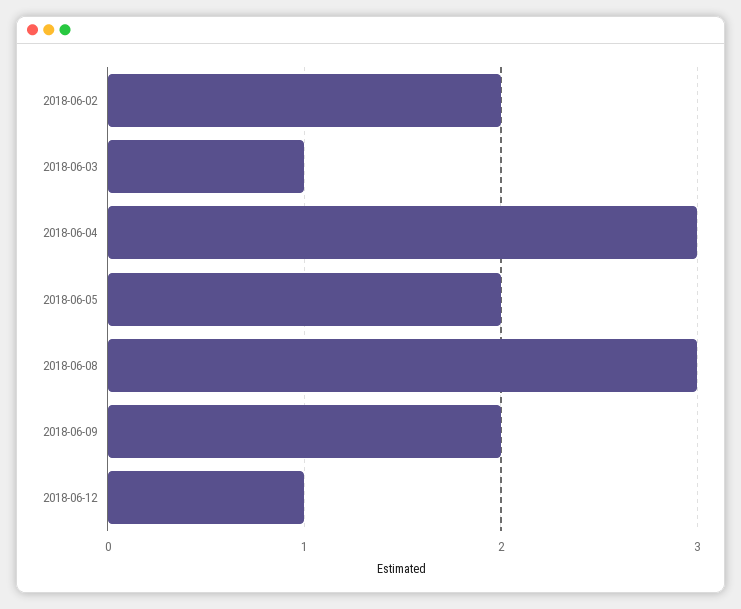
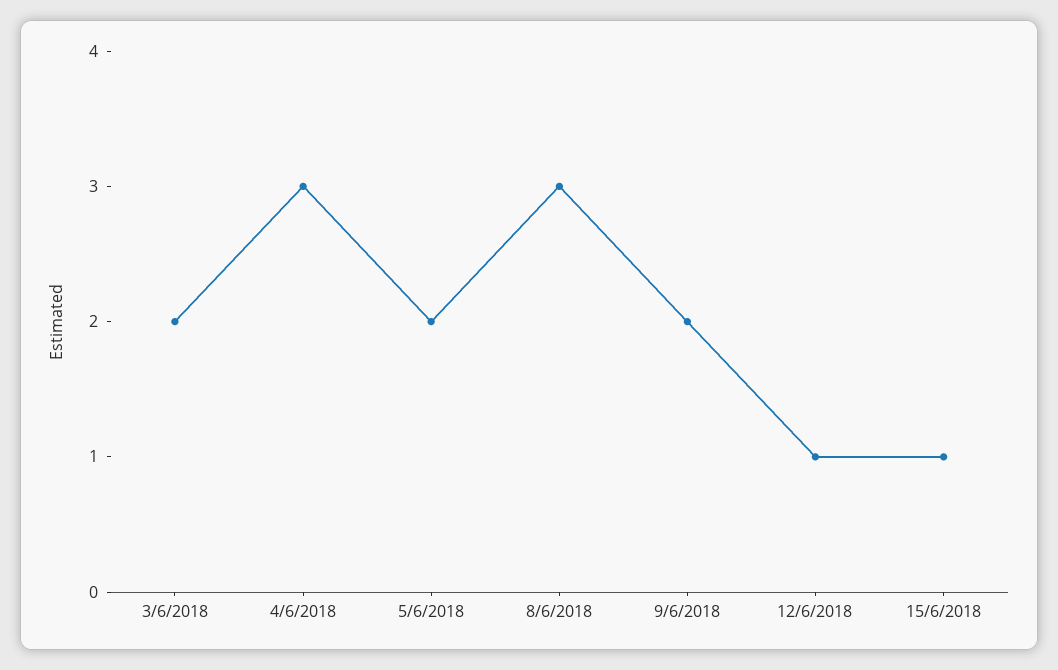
2018-06-02: 2 -> none
2018-06-03: 1 -> 2
15/6/2018: none -> 1

